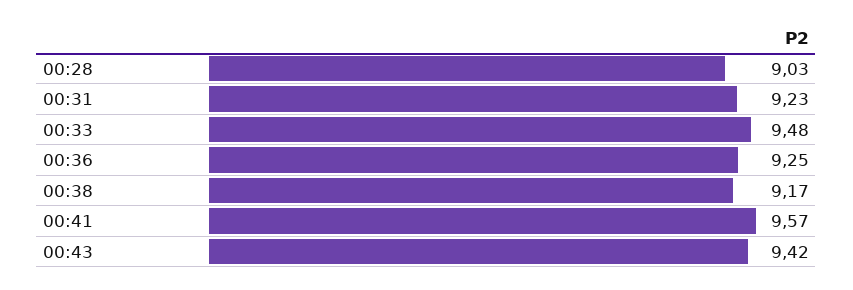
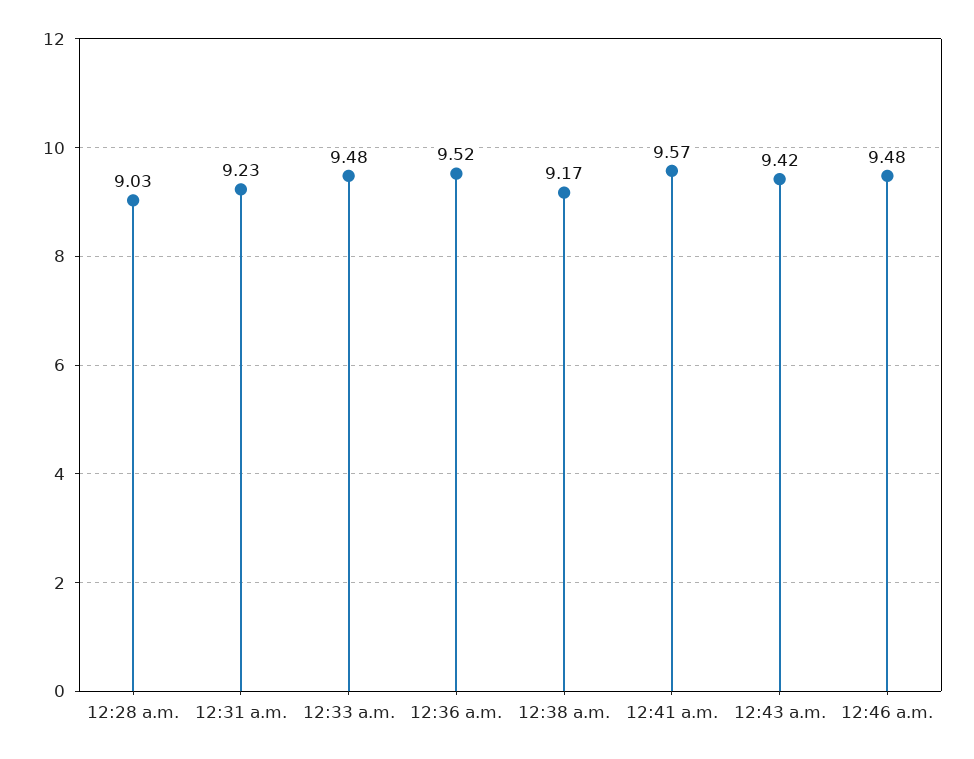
00:36: 9.25 -> 9.52
12:46 a.m.: none -> 9.48

